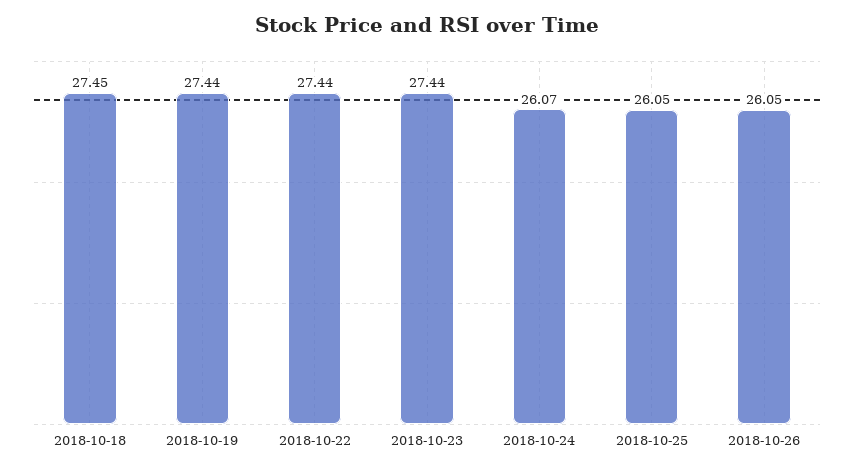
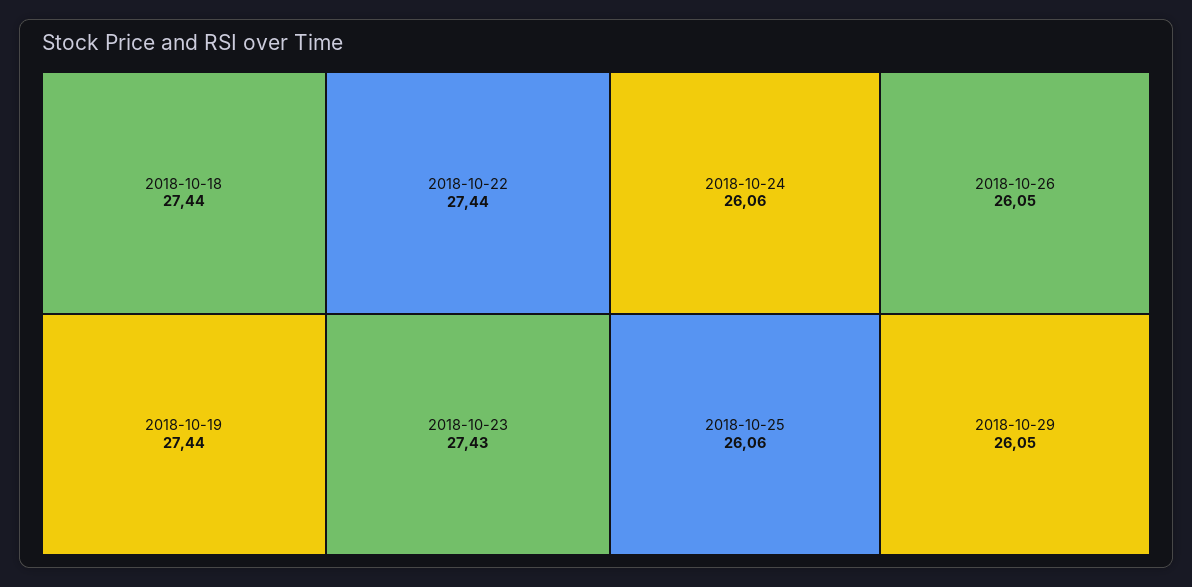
2018-10-18: 27.45 -> 27.44
2018-10-23: 27.44 -> 27.43
2018-10-24: 26.07 -> 26.06
2018-10-25: 26.05 -> 26.06
2018-10-29: none -> 26.05

